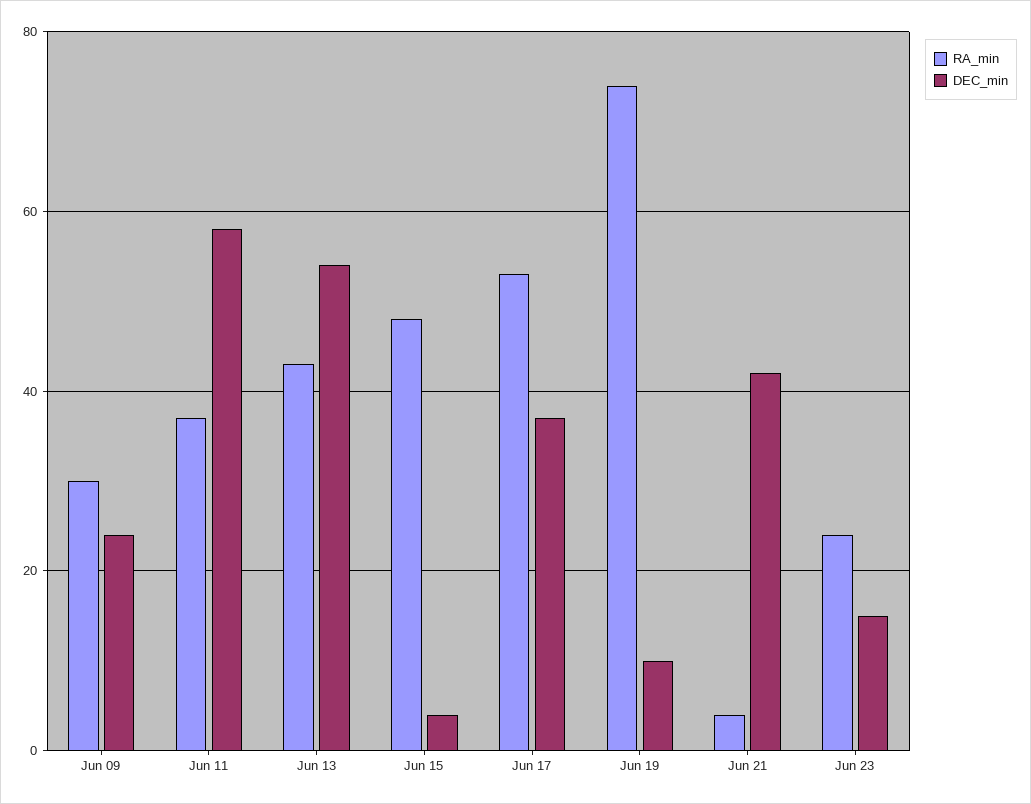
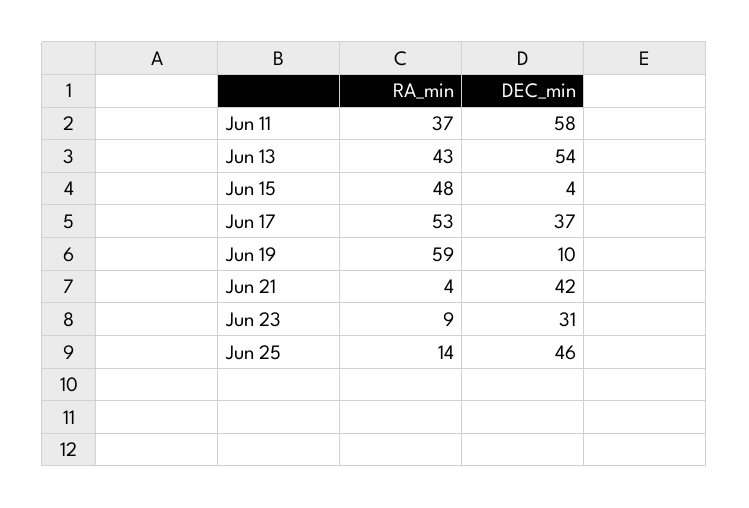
RA_min, Jun 09: 30 -> none
DEC_min, Jun 09: 25 -> none
RA_min, Jun 19: 75 -> 59
RA_min, Jun 23: 25 -> 9
DEC_min, Jun 23: 15 -> 31
RA_min, Jun 25: none -> 14
DEC_min, Jun 25: none -> 46

